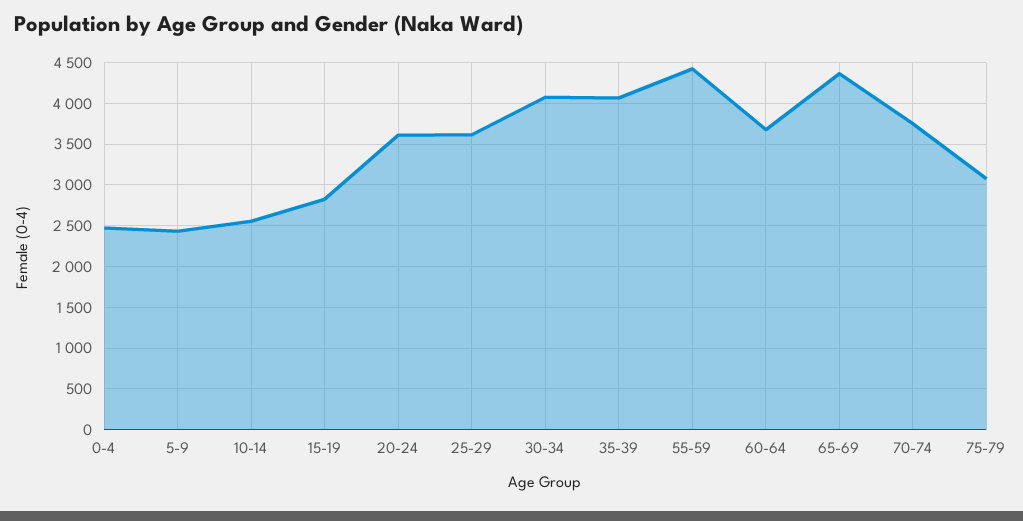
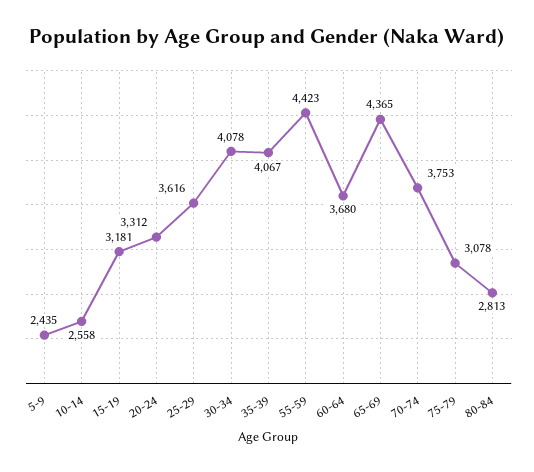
0-4: 2500 -> none
15-19: 2800 -> 3181
20-24: 3600 -> 3312
80-84: none -> 2813

